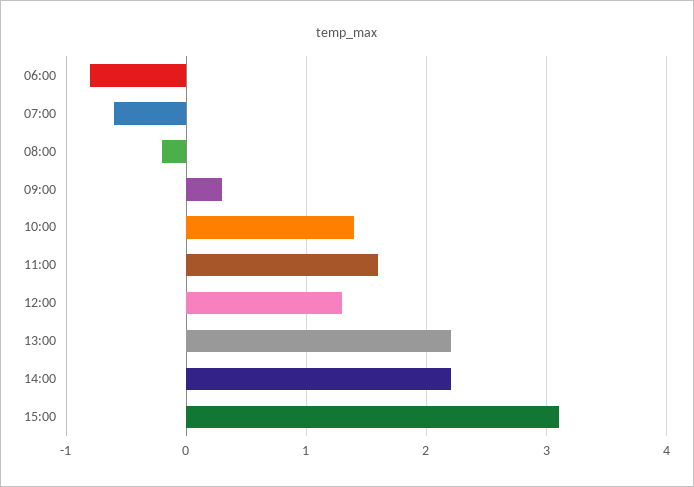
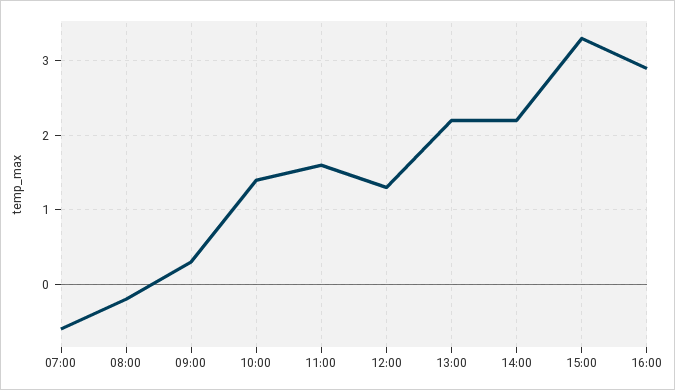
06:00: -0.8 -> none
15:00: 3.1 -> 3.3
16:00: none -> 2.9

